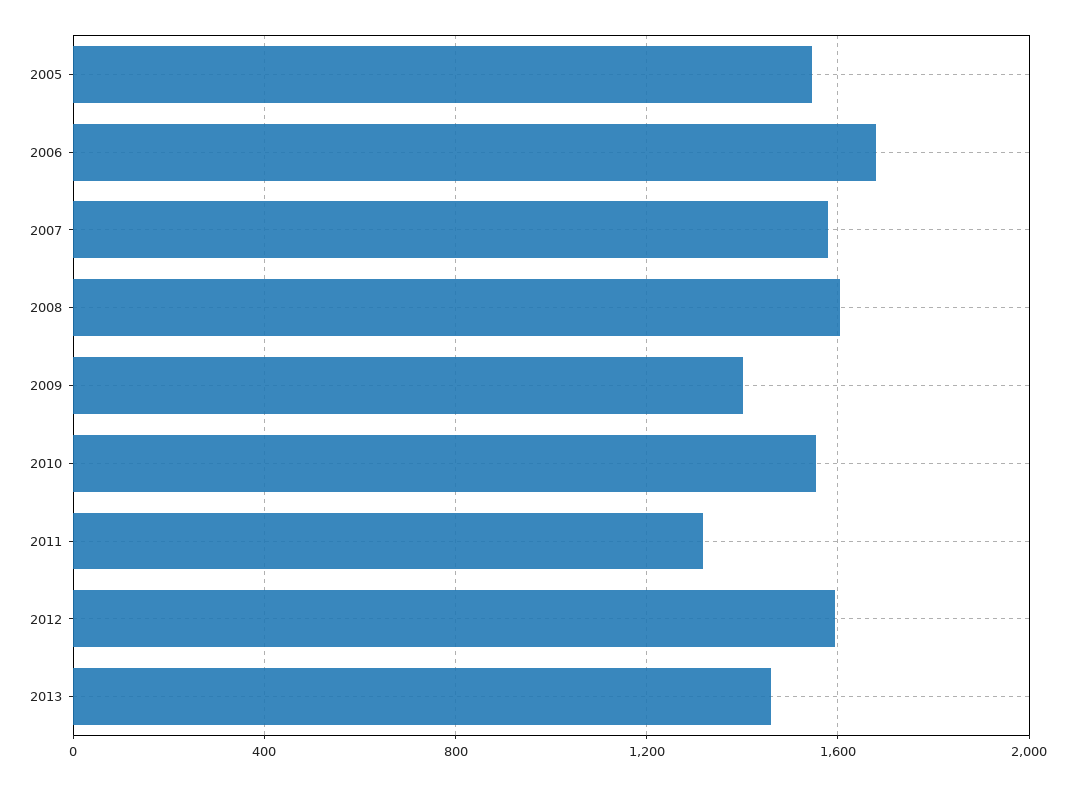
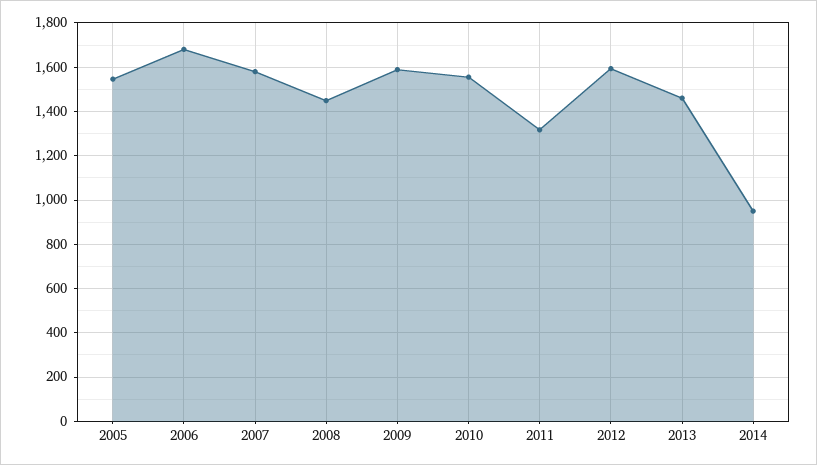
2008: 1600 -> 1450
2009: 1400 -> 1600
2014: none -> 950

